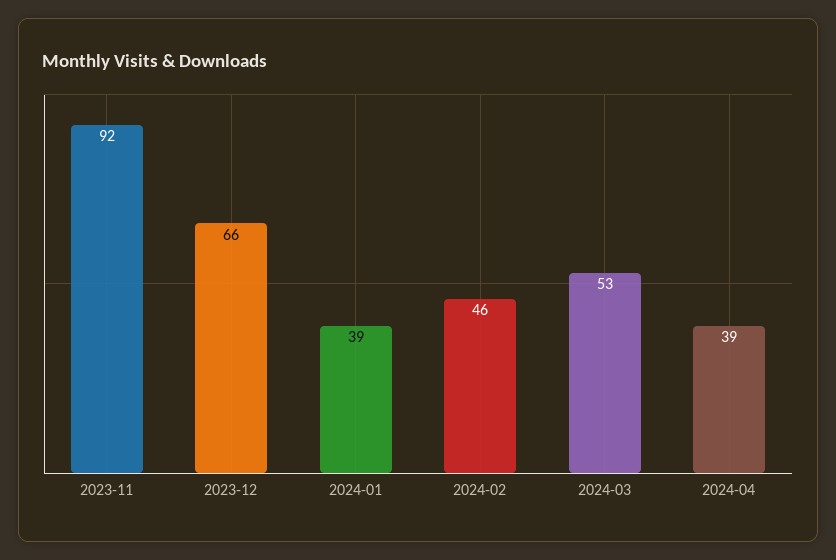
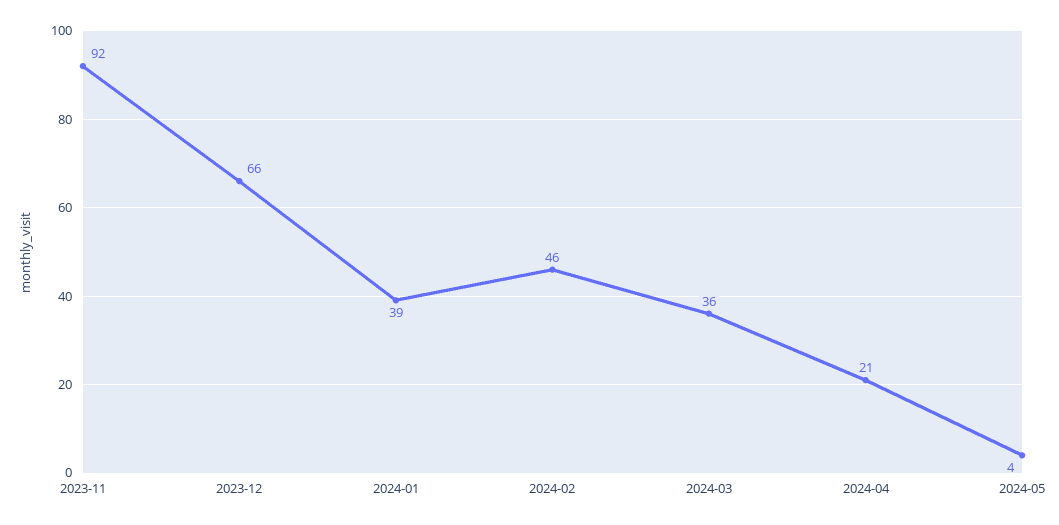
2024-03: 53 -> 36
2024-04: 39 -> 21
2024-05: none -> 4

